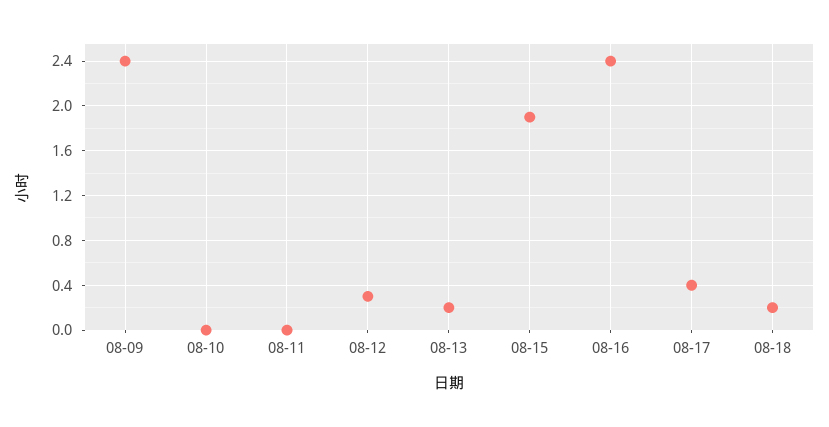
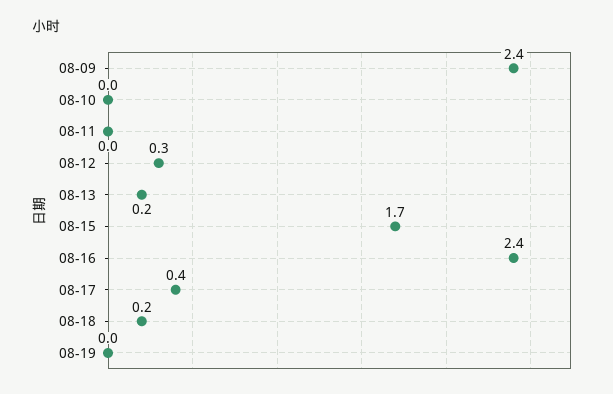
08-15: 1.9 -> 1.7
08-19: none -> 0

